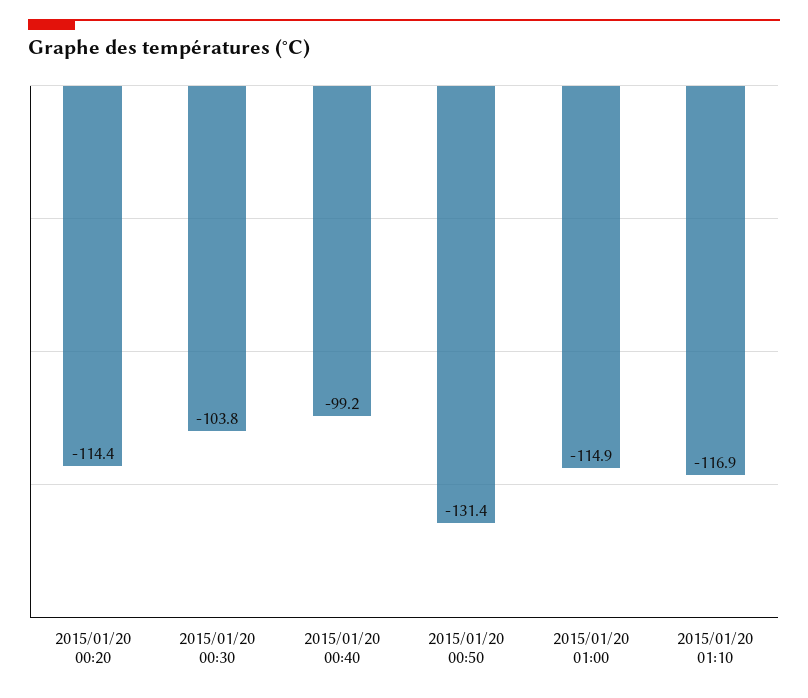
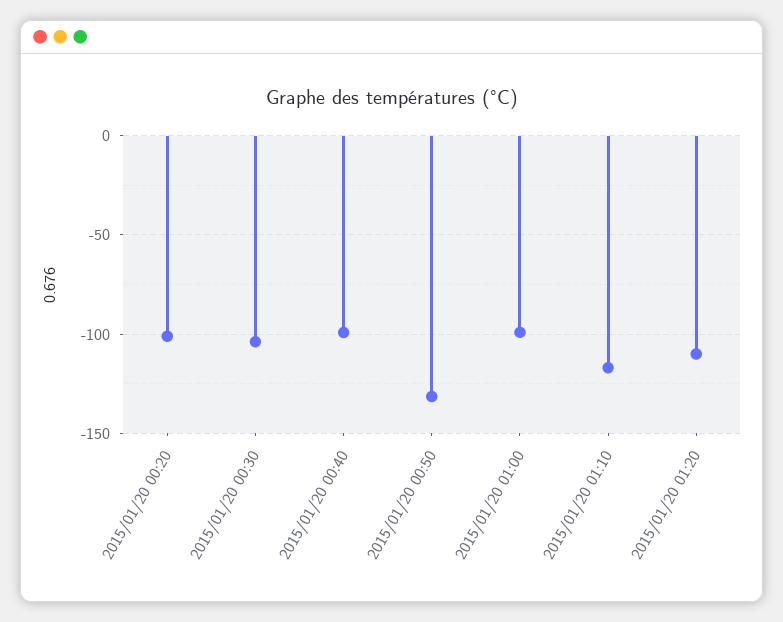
2015/01/20 00:20: -114.4 -> -100
2015/01/20 01:00: -114.9 -> -100
2015/01/20 01:20: none -> -110

